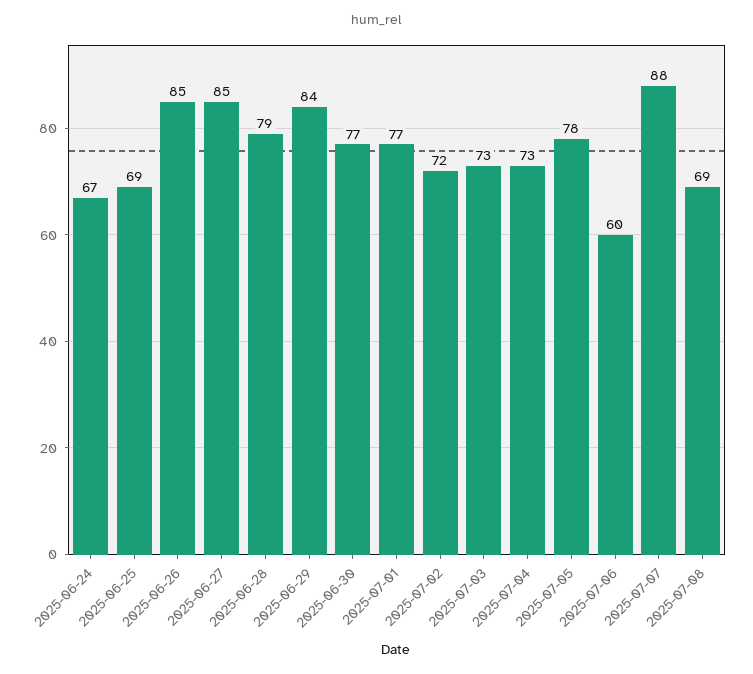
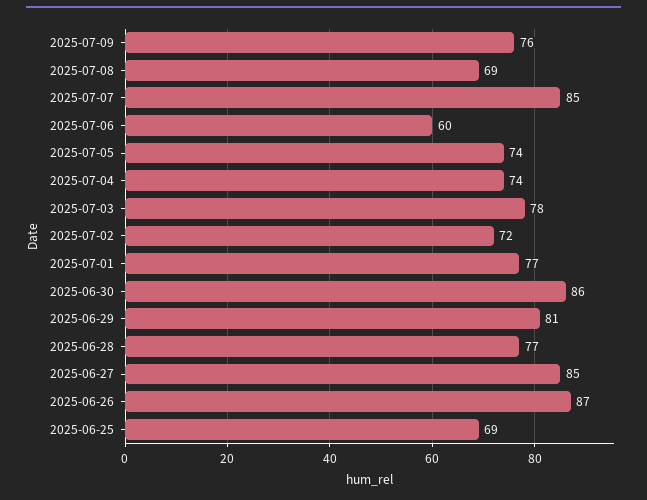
2025-06-24: 67 -> none
2025-06-26: 85 -> 87
2025-06-28: 79 -> 77
2025-06-29: 84 -> 81
2025-06-30: 77 -> 86
2025-07-03: 73 -> 78
2025-07-04: 73 -> 74
2025-07-05: 78 -> 74
2025-07-07: 88 -> 85
2025-07-09: none -> 76

